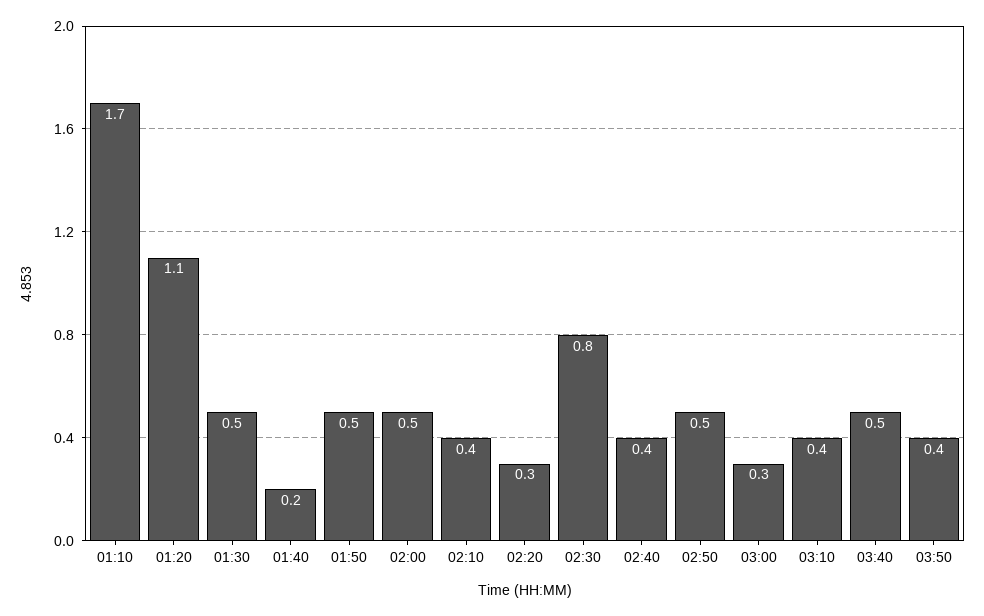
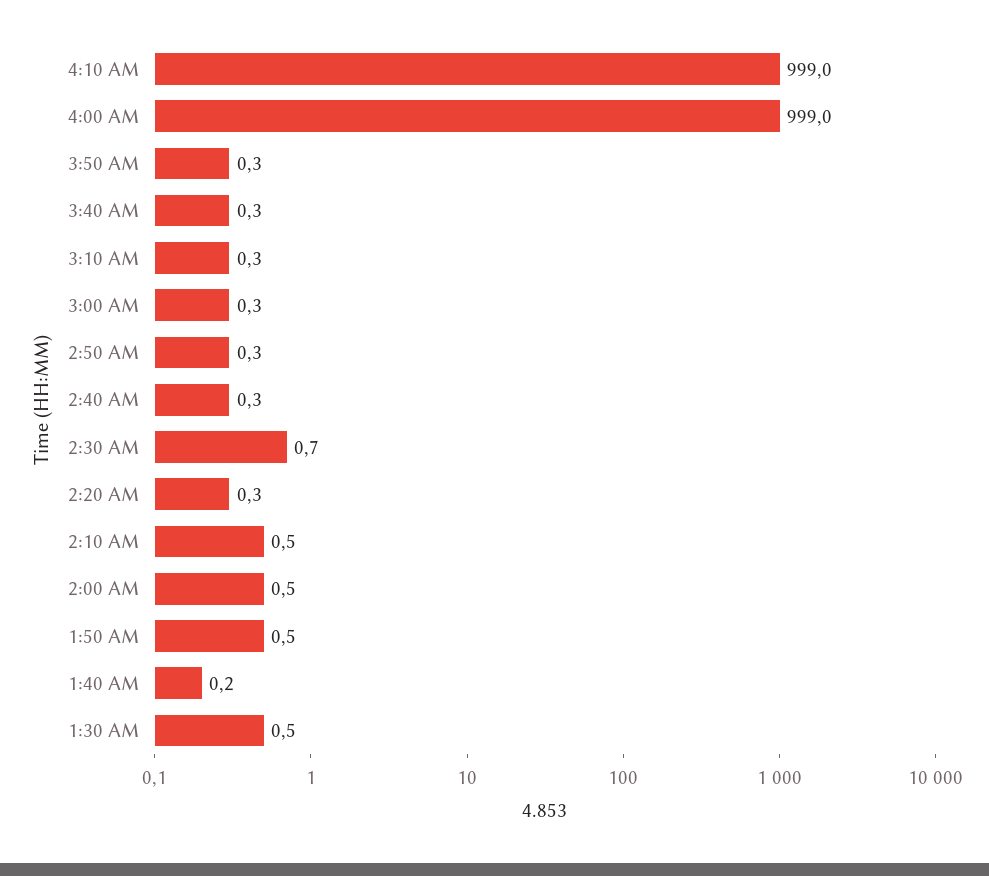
01:10: 1.7 -> none
01:20: 1.1 -> none
02:10: 0.4 -> 0.5
02:30: 0.8 -> 0.7
02:40: 0.4 -> 0.3
02:50: 0.5 -> 0.3
03:10: 0.4 -> 0.3
03:40: 0.5 -> 0.3
03:50: 0.4 -> 0.3
4:10 AM: none -> 999
4:00 AM: none -> 999

